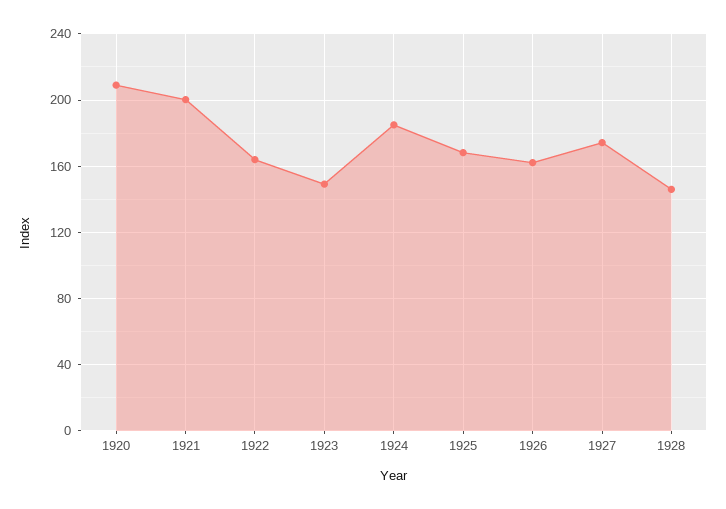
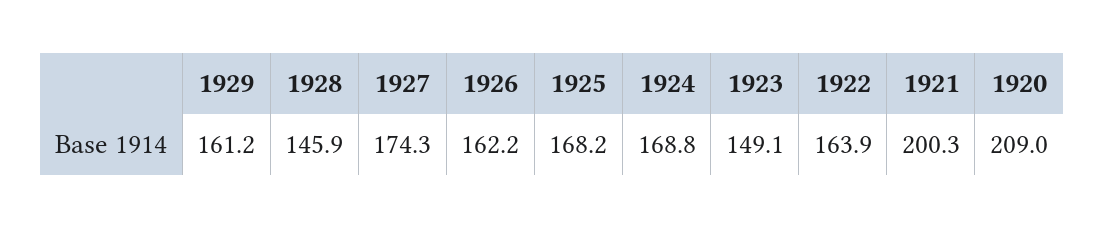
1924: 185 -> 168.8
1929: none -> 161.2

